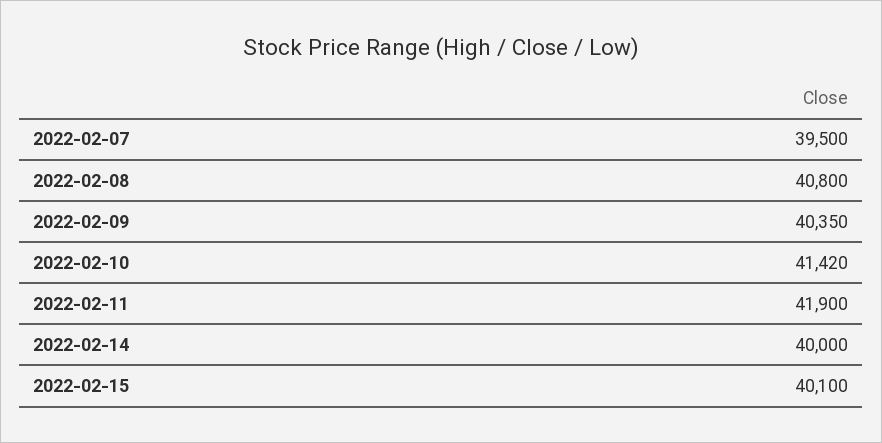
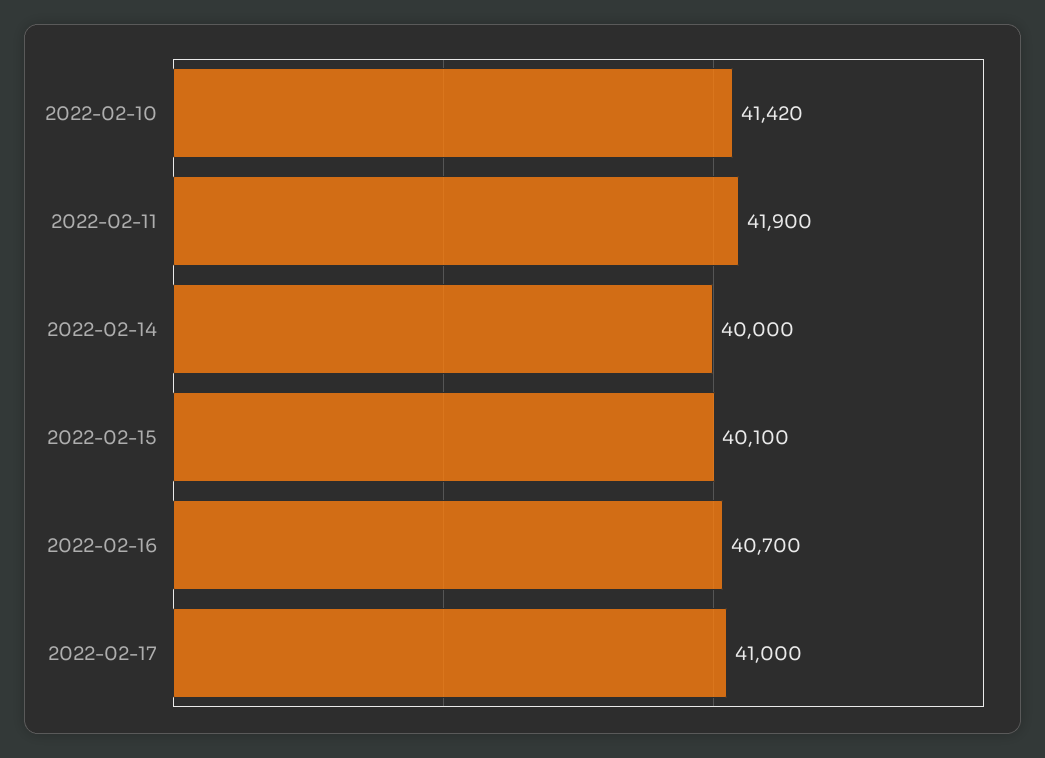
2022-02-07: 39500 -> none
2022-02-08: 40800 -> none
2022-02-09: 40350 -> none
2022-02-16: none -> 40700
2022-02-17: none -> 41000

